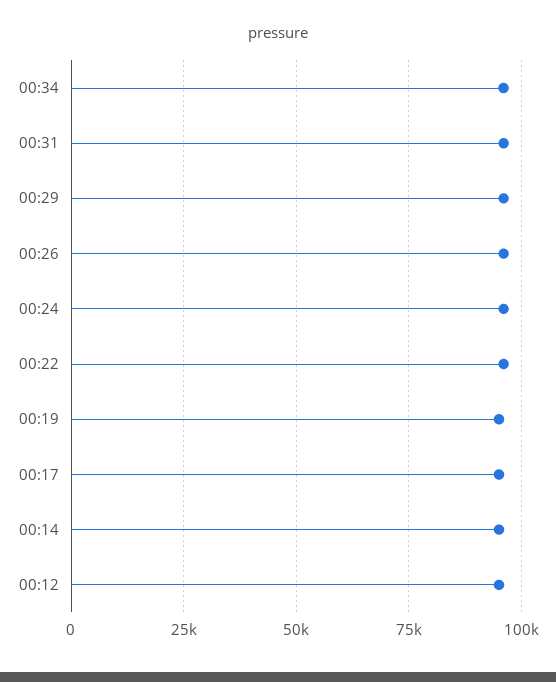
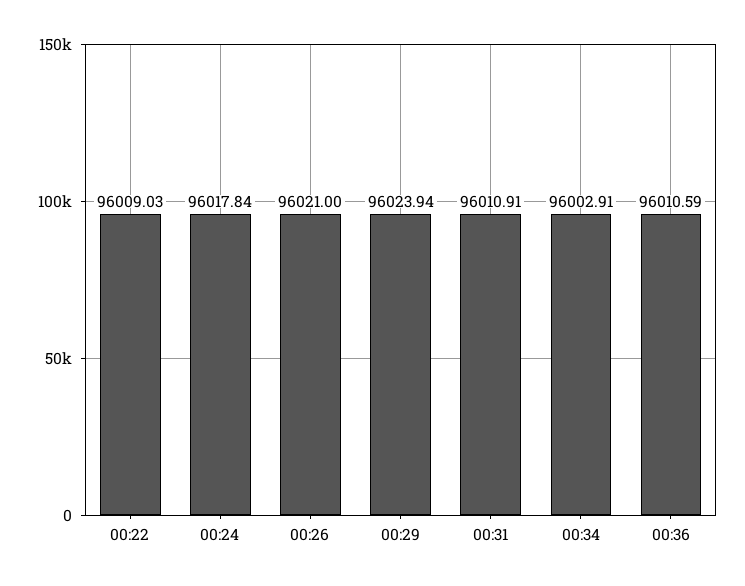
00:19: 95000 -> none
00:17: 95000 -> none
00:14: 95000 -> none
00:12: 95000 -> none
00:36: none -> 96010.59

